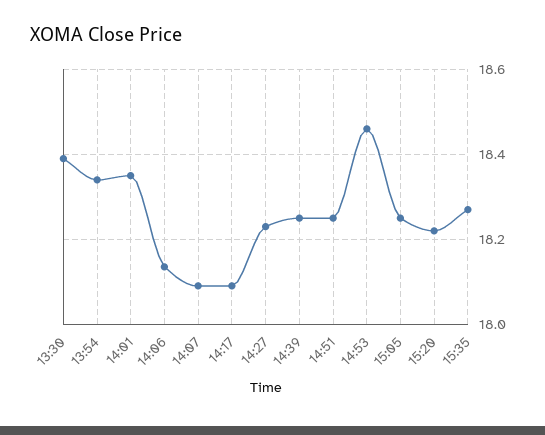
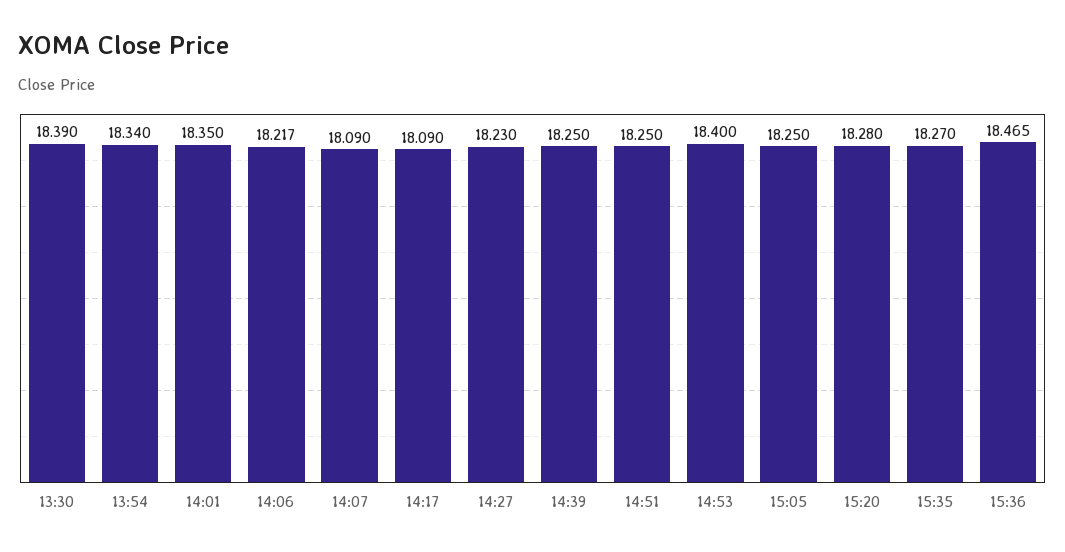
14:06: 18.14 -> 18.217
14:53: 18.46 -> 18.4
15:20: 18.22 -> 18.28
15:36: none -> 18.465

